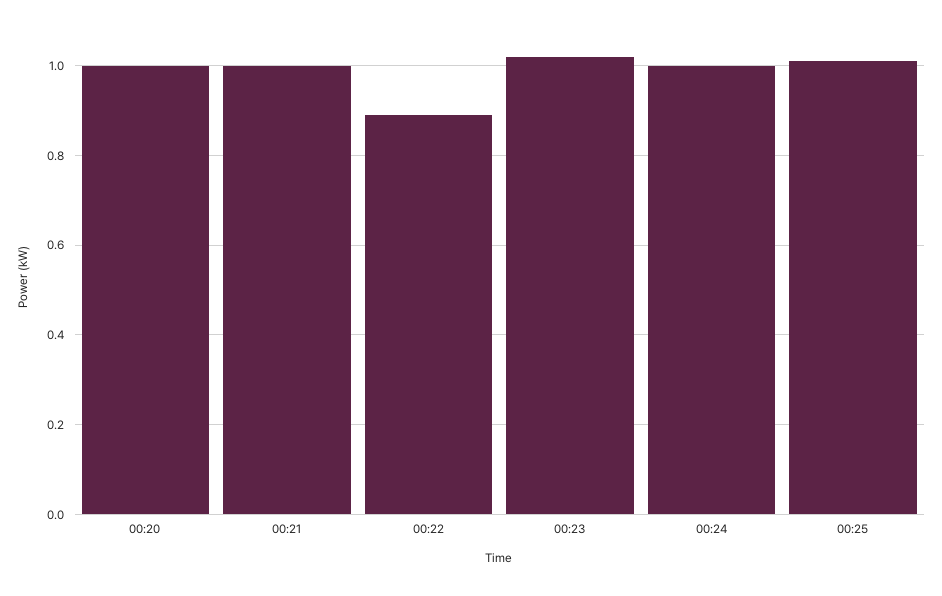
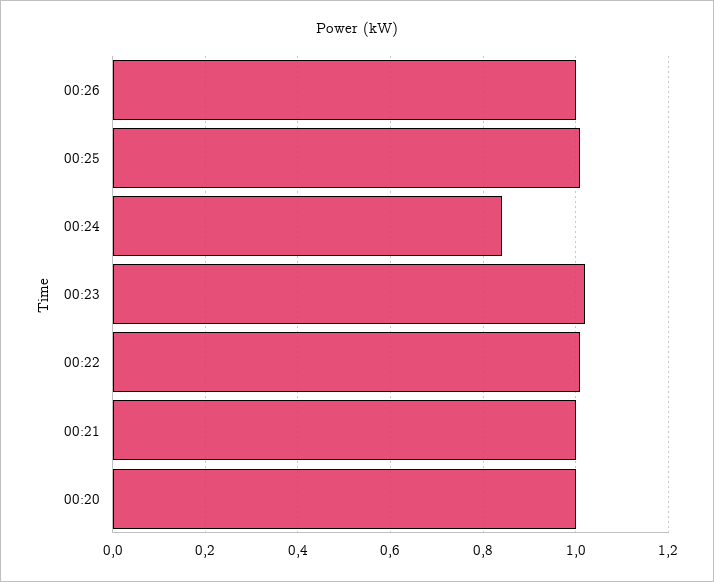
00:22: 0.9 -> 1
00:24: 1 -> 0.85
00:26: none -> 1

